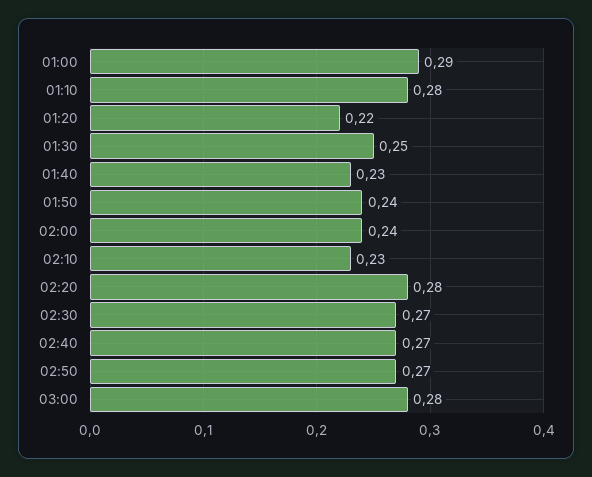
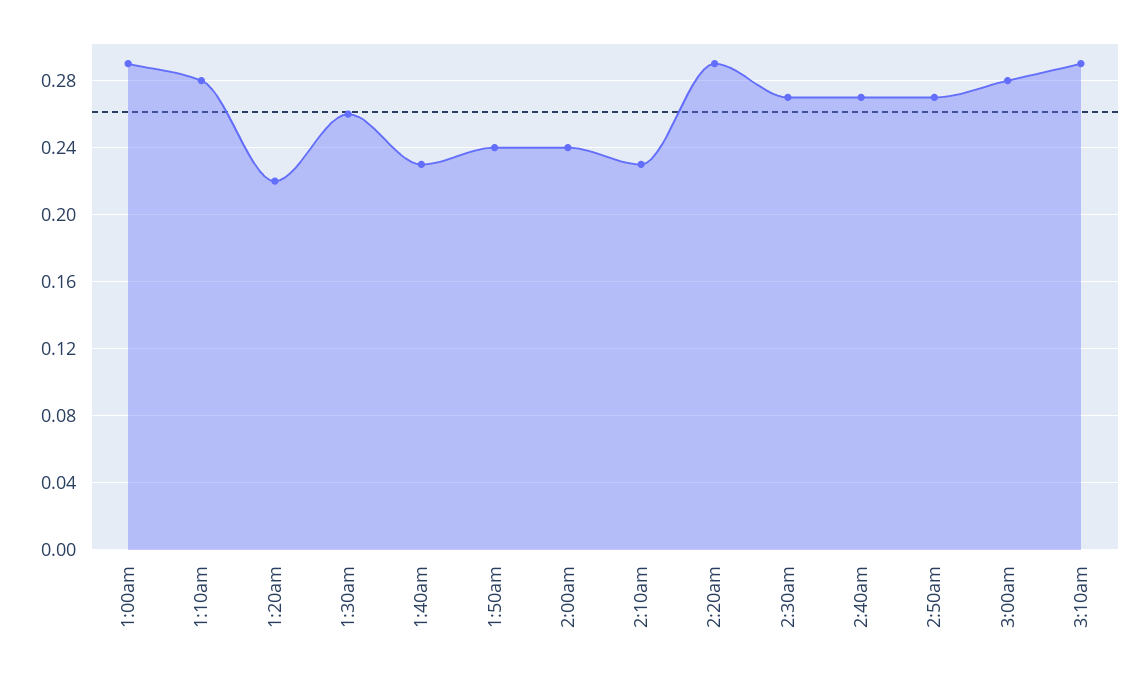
01:30: 0.25 -> 0.26
02:20: 0.28 -> 0.29
3:10am: none -> 0.29

